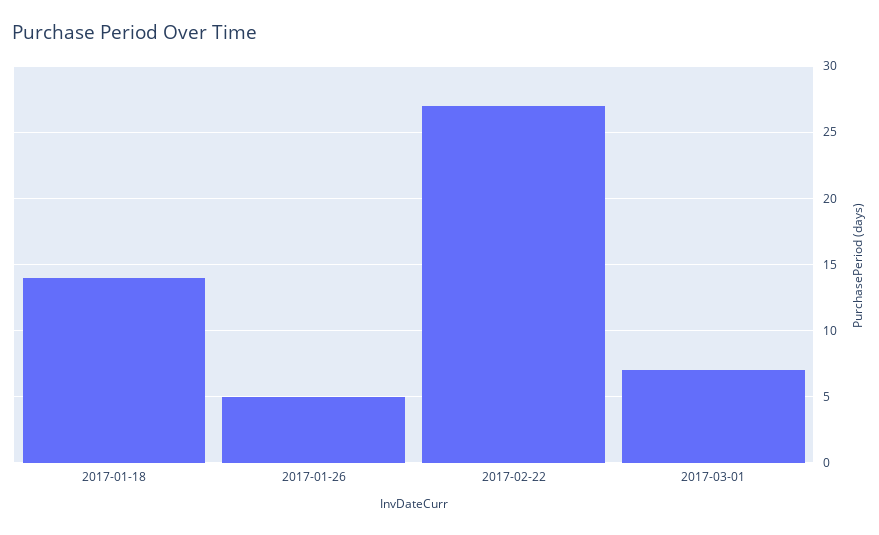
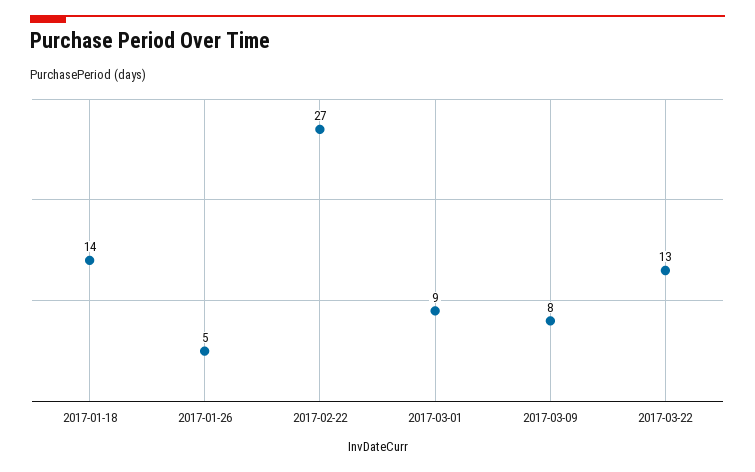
2017-03-01: 7 -> 9
2017-03-09: none -> 8
2017-03-22: none -> 13

